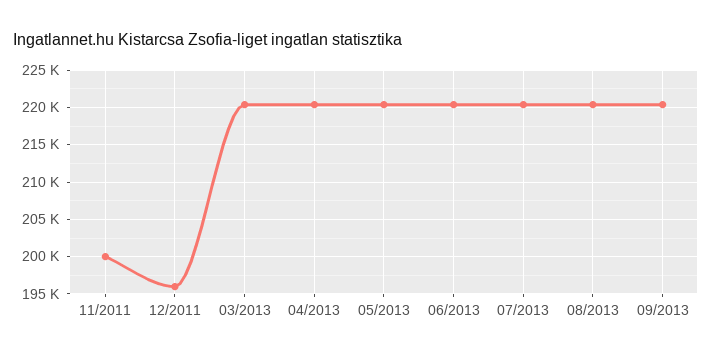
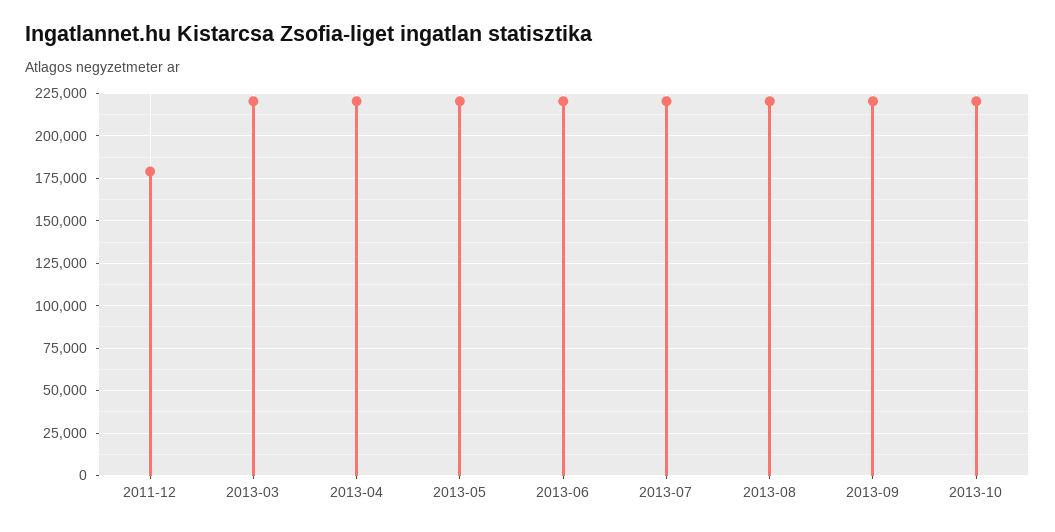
11/2011: 200000 -> none
12/2011: 196000 -> 180000
2013-10: none -> 220000

